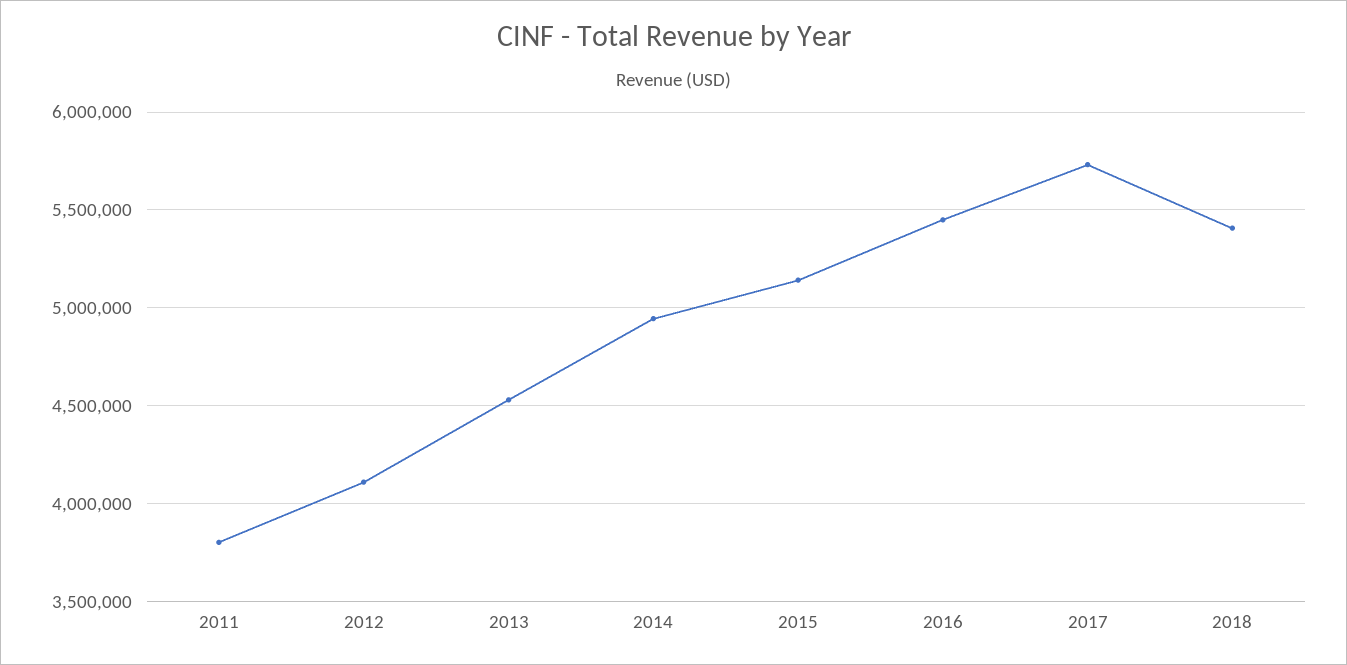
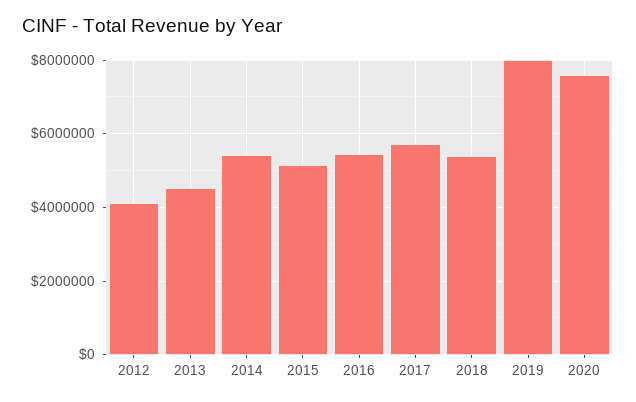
2011: 3800000 -> none
2014: 4950000 -> 5400000
2019: none -> 8000000
2020: none -> 7600000

